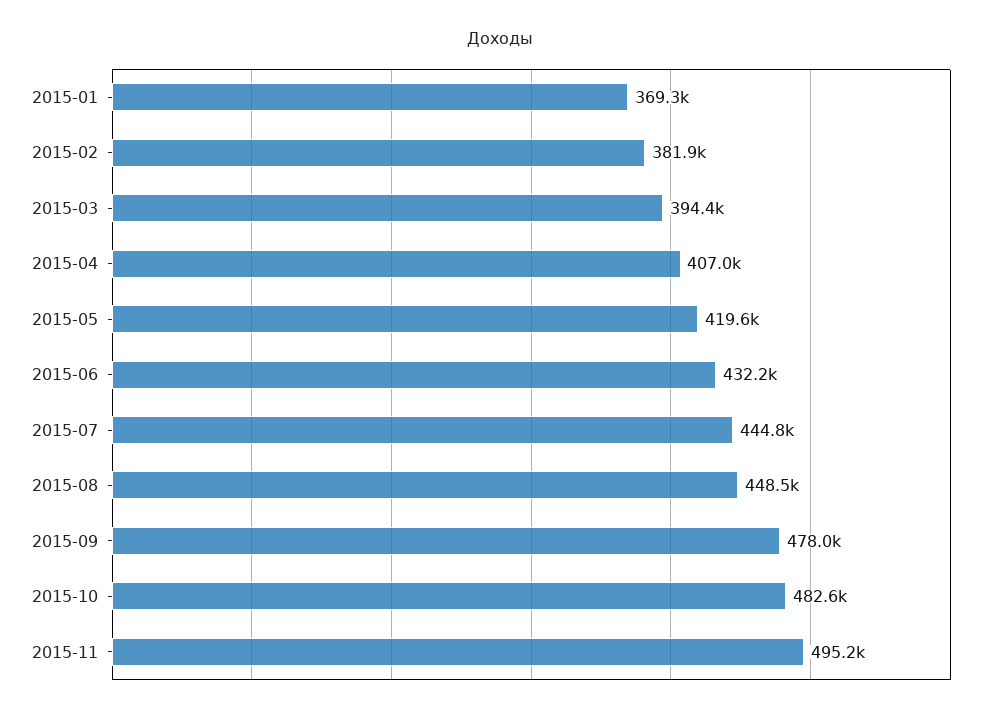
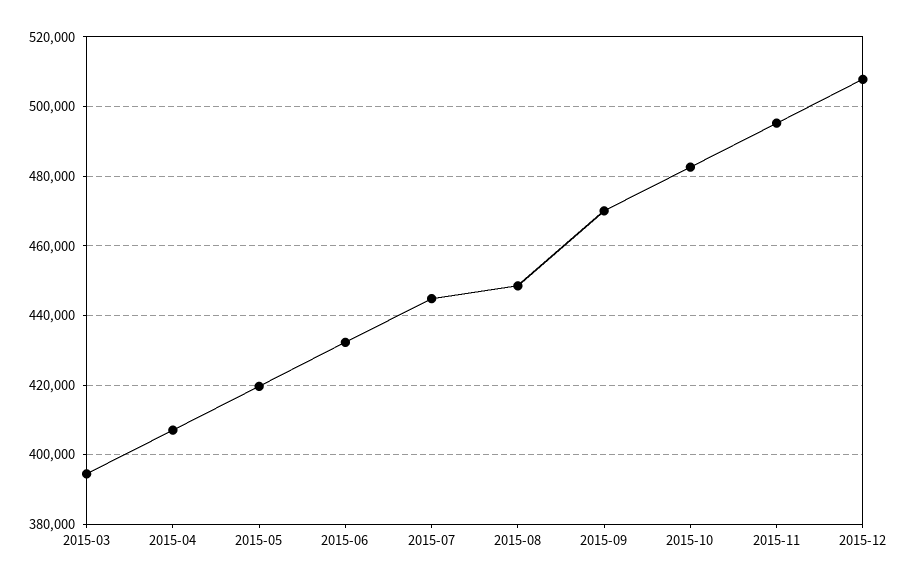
2015-01: 369300 -> none
2015-02: 381900 -> none
2015-09: 478000 -> 470000
2015-12: none -> 508000

